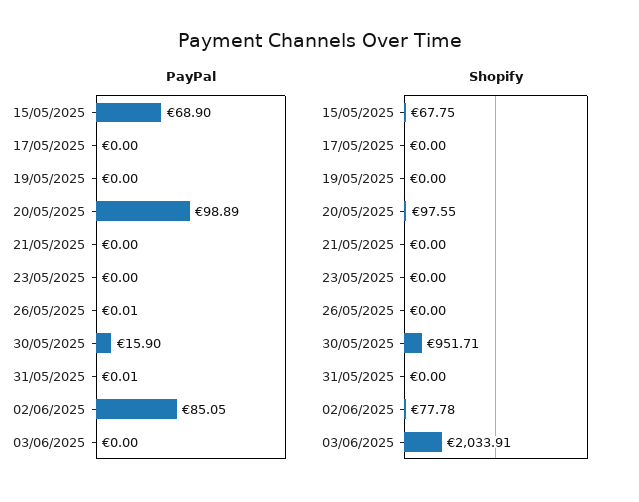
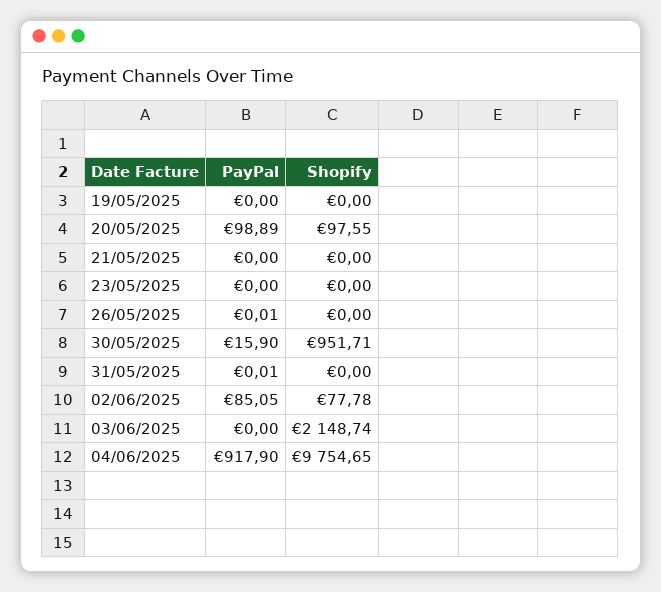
PayPal, 15/05/2025: 68.9 -> none
PayPal, 17/05/2025: 0 -> none
Shopify, 15/05/2025: 67.75 -> none
Shopify, 17/05/2025: 0 -> none
Shopify, 03/06/2025: 2033.91 -> 2148.74
PayPal, 04/06/2025: none -> 917.9
Shopify, 04/06/2025: none -> 9754.65

